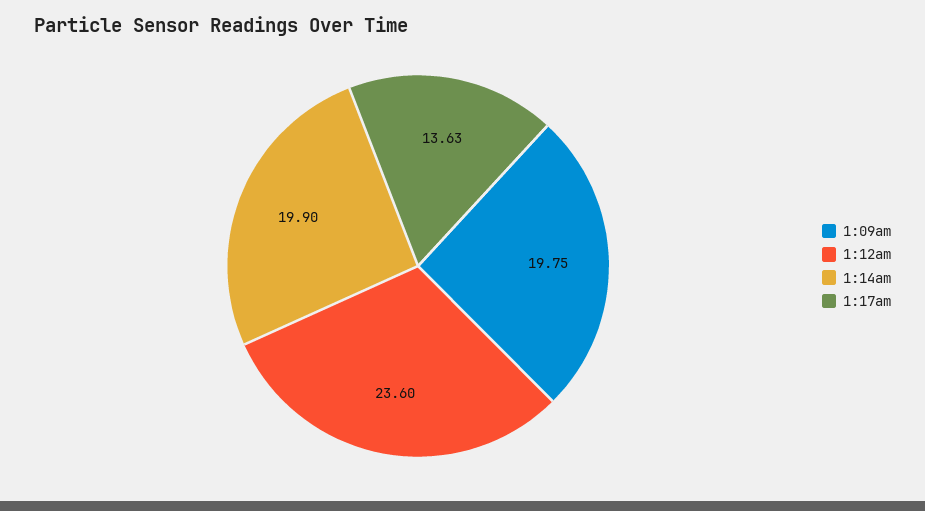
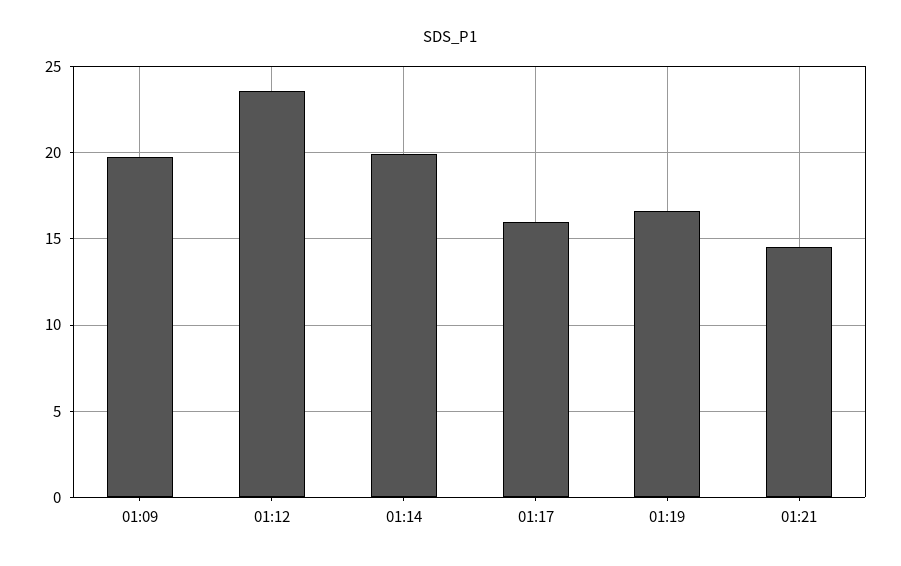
1:17am: 13.63 -> 16
01:19: none -> 16.5
01:21: none -> 14.5

